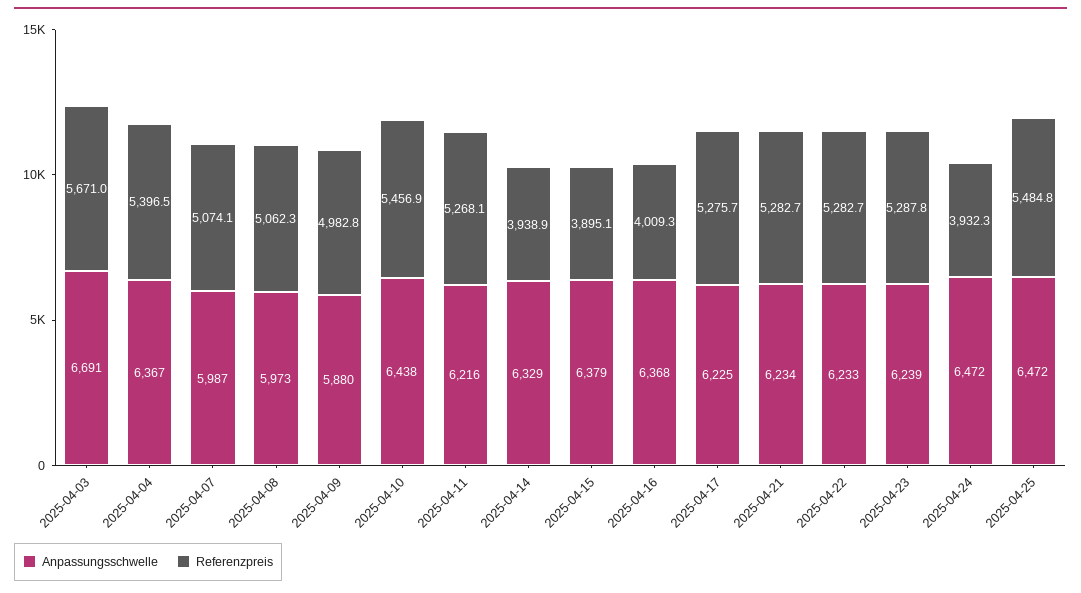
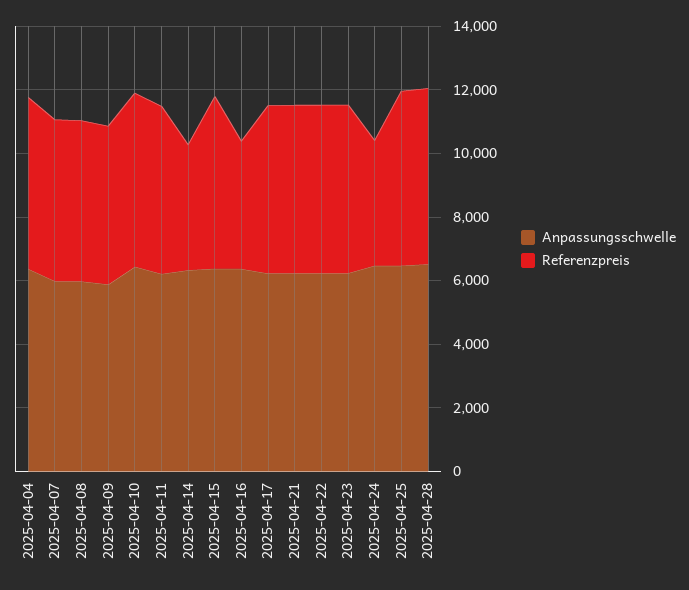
Anpassungsschwelle, 2025-04-03: 6691 -> none
Referenzpreis, 2025-04-03: 5671 -> none
Referenzpreis, 2025-04-15: 3895.1 -> 5500
Anpassungsschwelle, 2025-04-28: none -> 6500
Referenzpreis, 2025-04-28: none -> 5500

